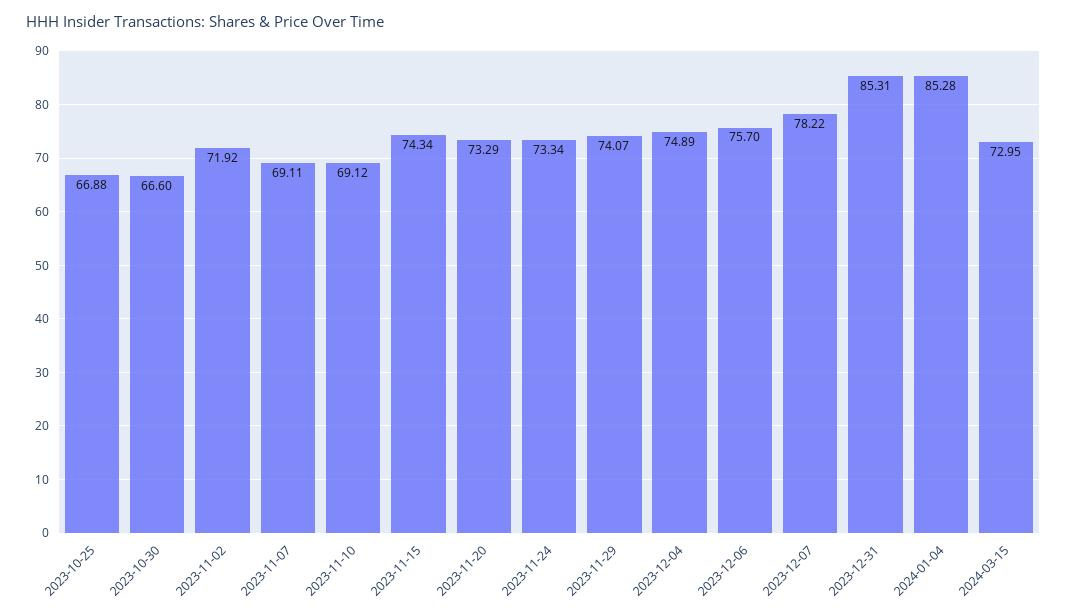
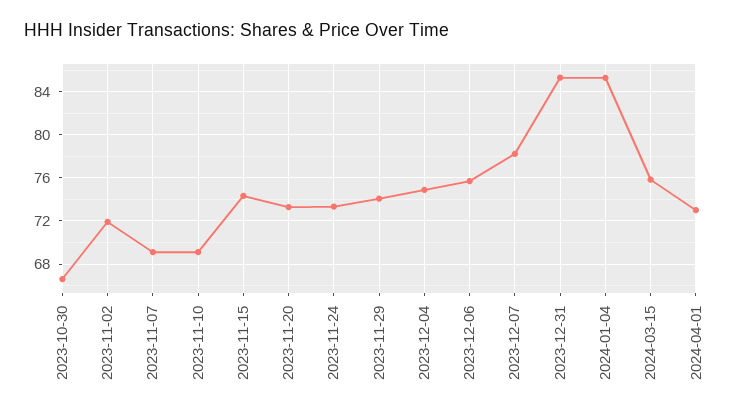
2023-10-25: 66.88 -> none
2024-03-15: 72.95 -> 76
2024-04-01: none -> 73

